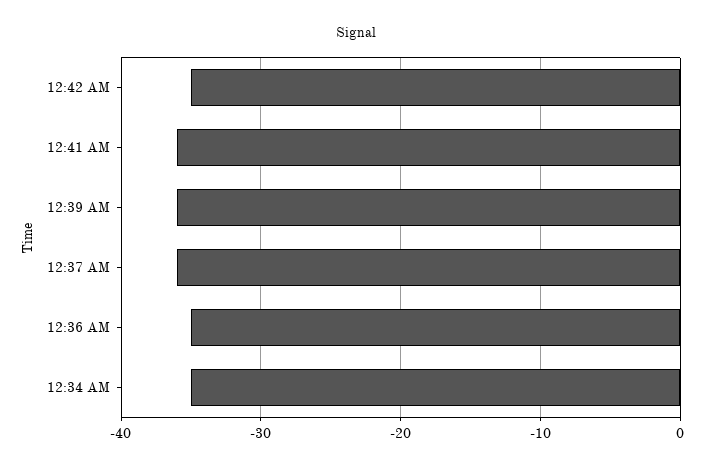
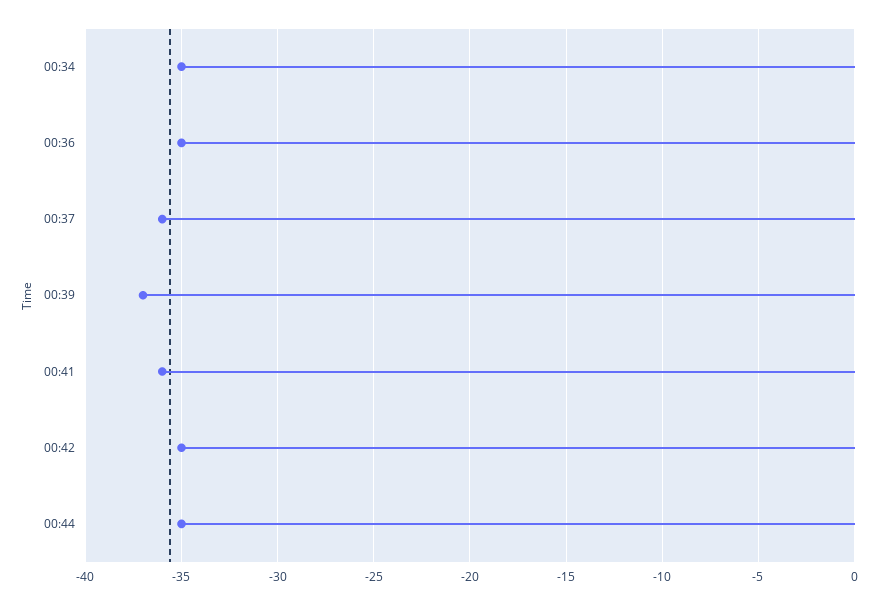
12:39 AM: -36 -> -37
00:44: none -> -35

